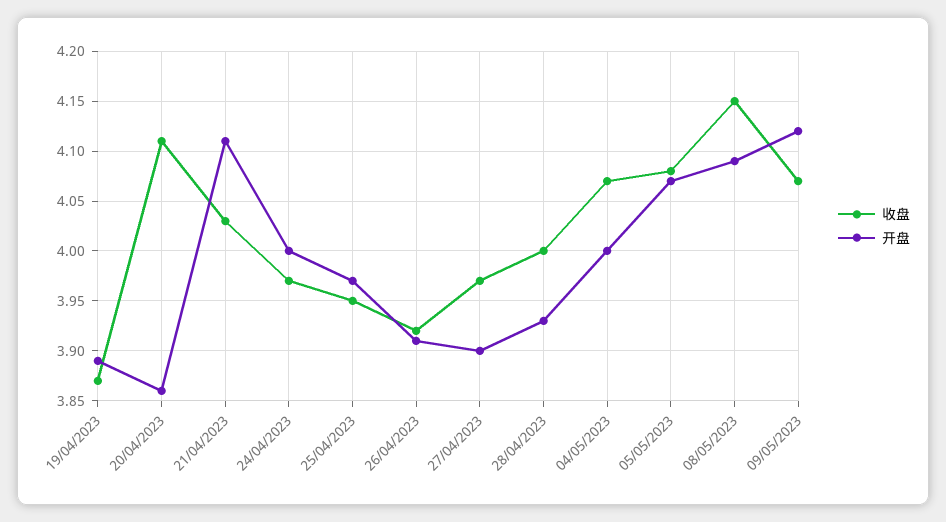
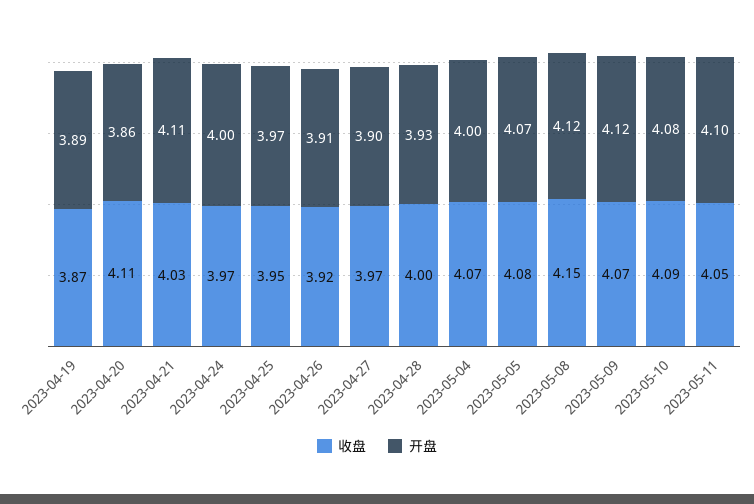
开盘, 08/05/2023: 4.09 -> 4.12
收盘, 2023-05-10: none -> 4.09
开盘, 2023-05-10: none -> 4.08
收盘, 2023-05-11: none -> 4.05
开盘, 2023-05-11: none -> 4.1

